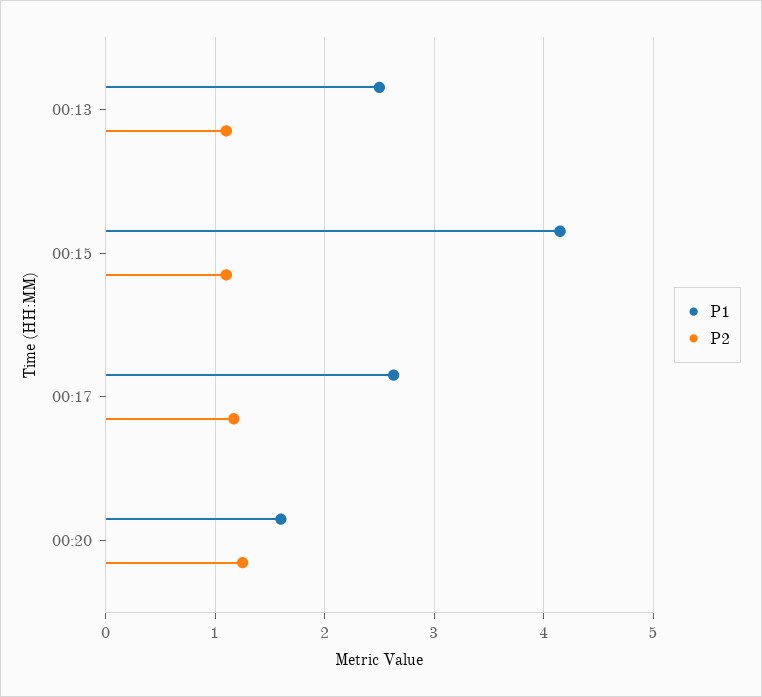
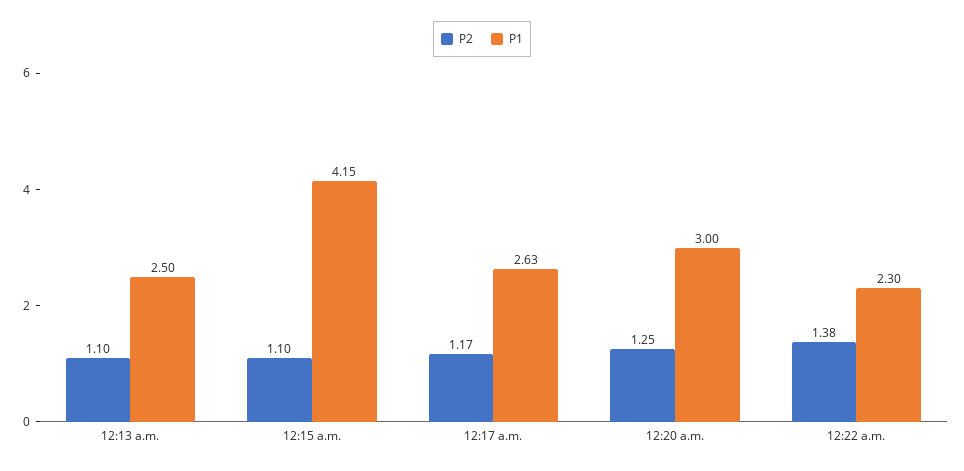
P1, 00:20: 1.6 -> 3
P2, 12:22 a.m.: none -> 1.38
P1, 12:22 a.m.: none -> 2.3

